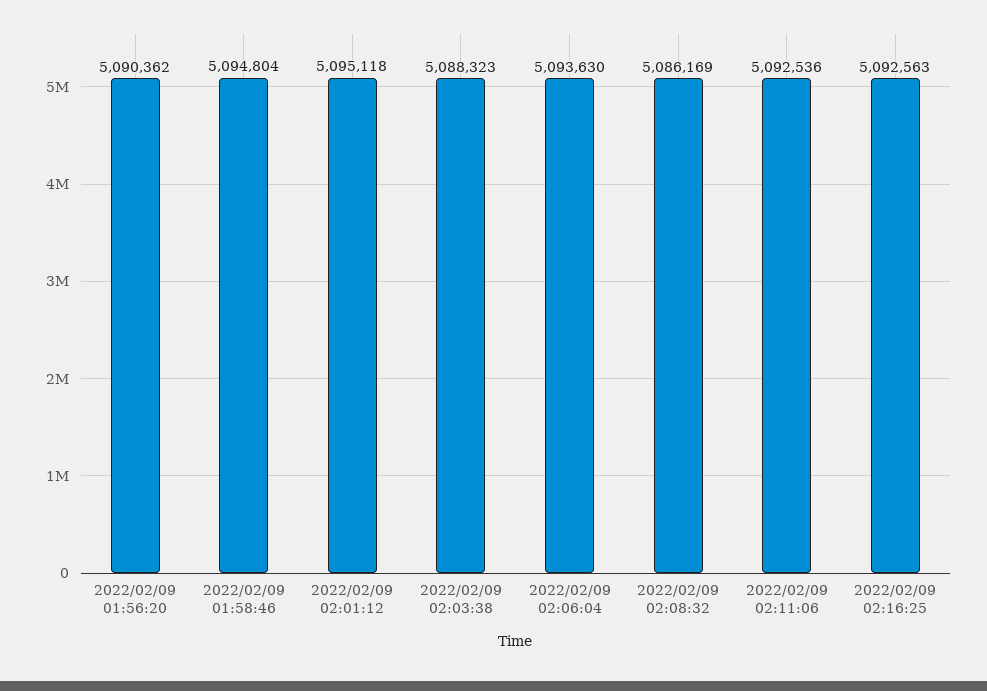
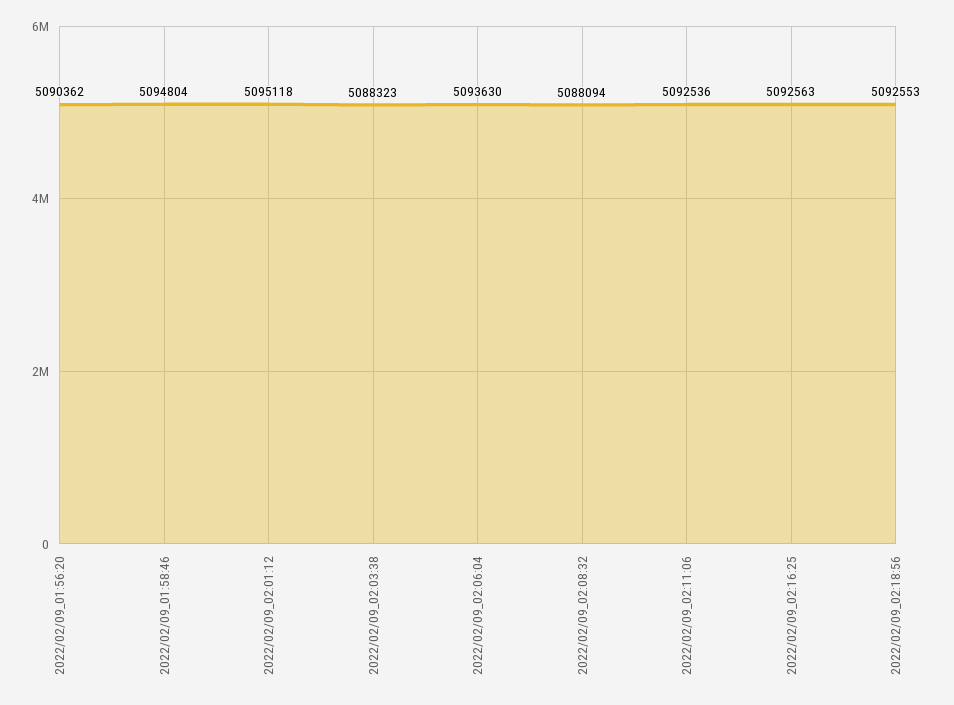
2022/02/09 02:08:32: 5086169 -> 5088094
2022/02/09_02:18:56: none -> 5092553

